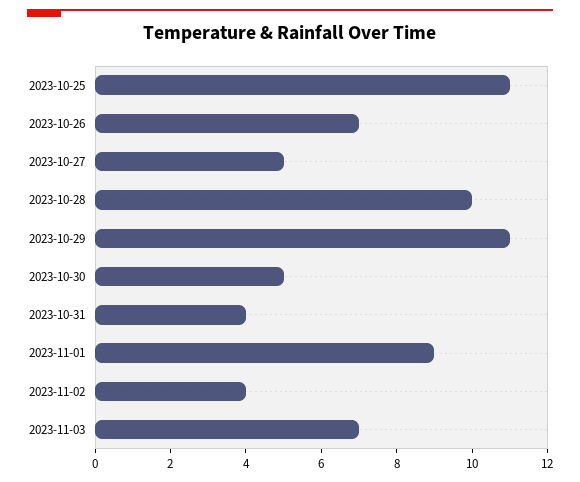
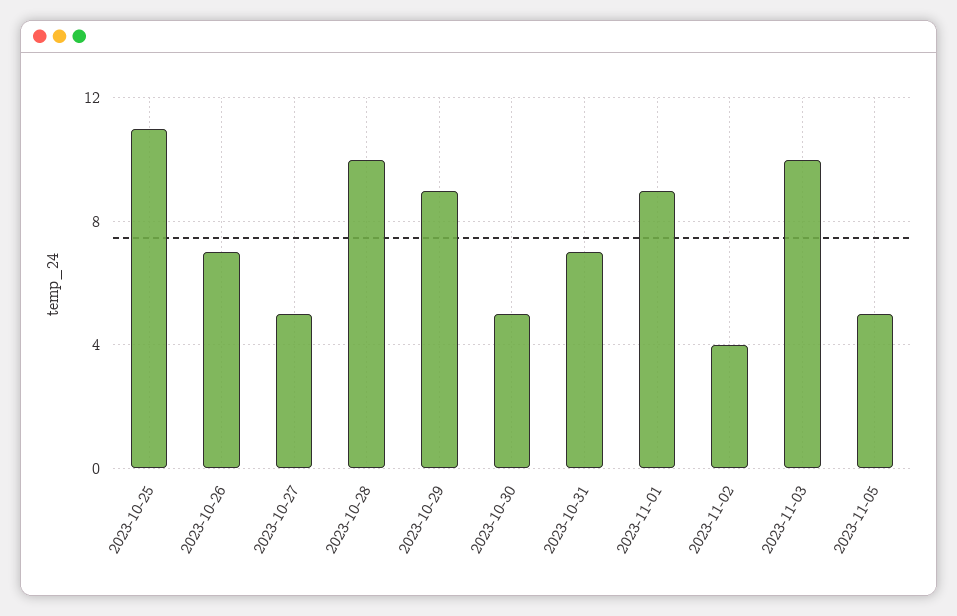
2023-10-29: 11 -> 9
2023-10-31: 4 -> 7
2023-11-03: 7 -> 10
2023-11-05: none -> 5

